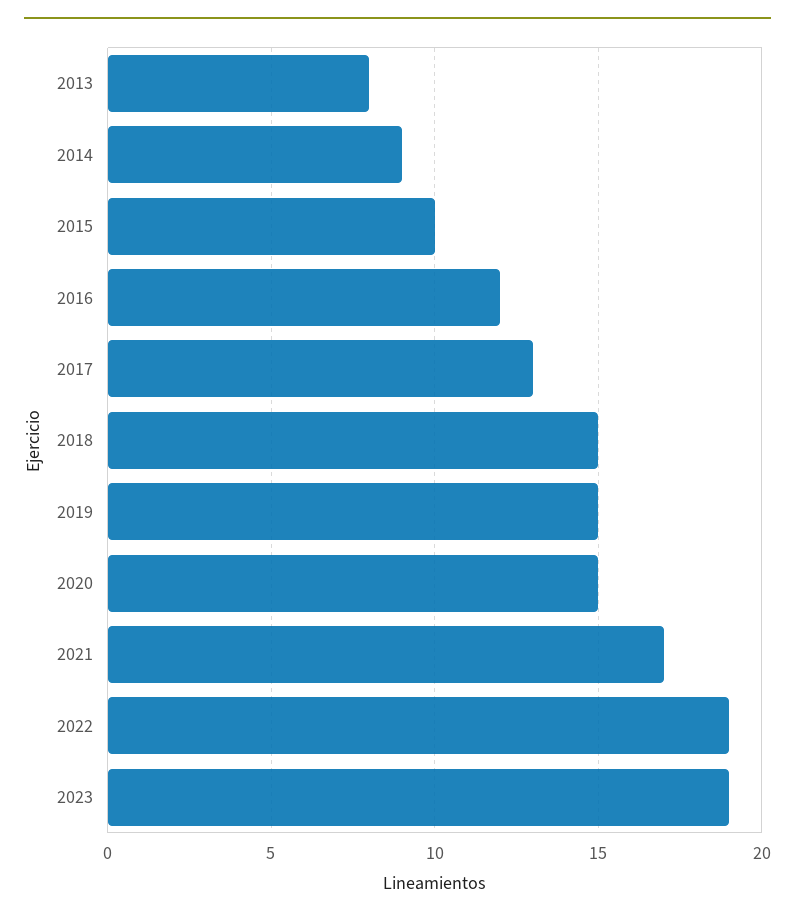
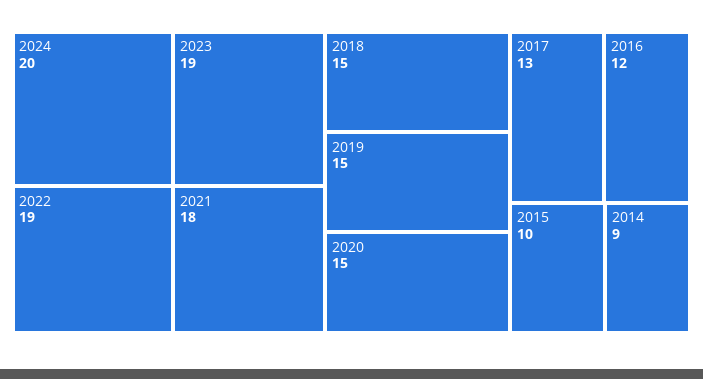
2013: 8 -> none
2021: 17 -> 18
2024: none -> 20

